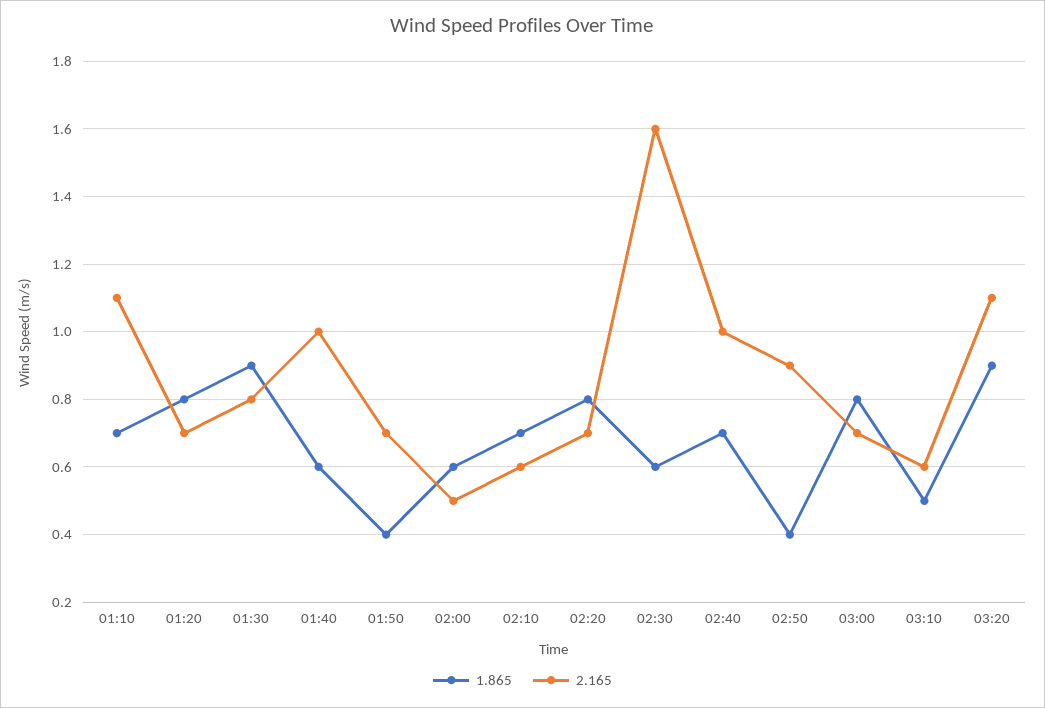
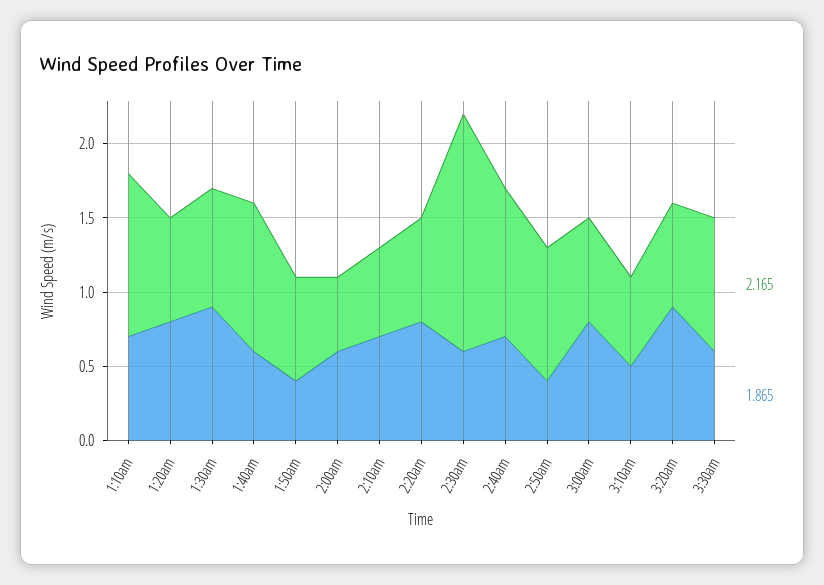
2.165, 03:20: 1.1 -> 0.7
2.165, 3:30am: none -> 0.9
1.865, 3:30am: none -> 0.6

